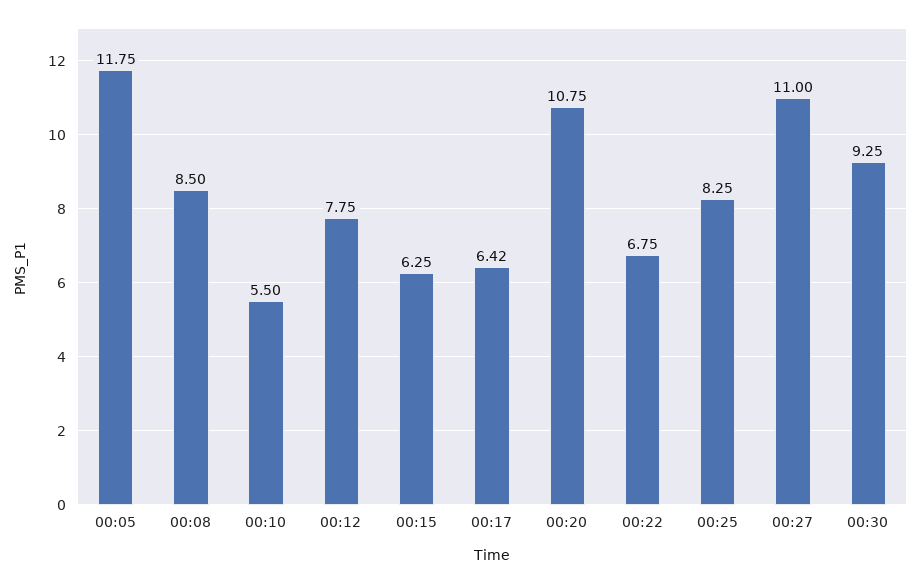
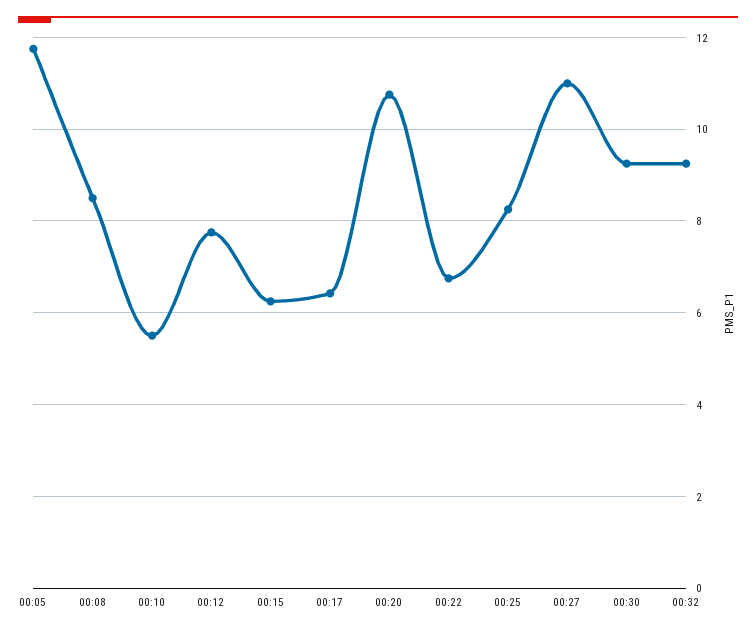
00:32: none -> 9.2

